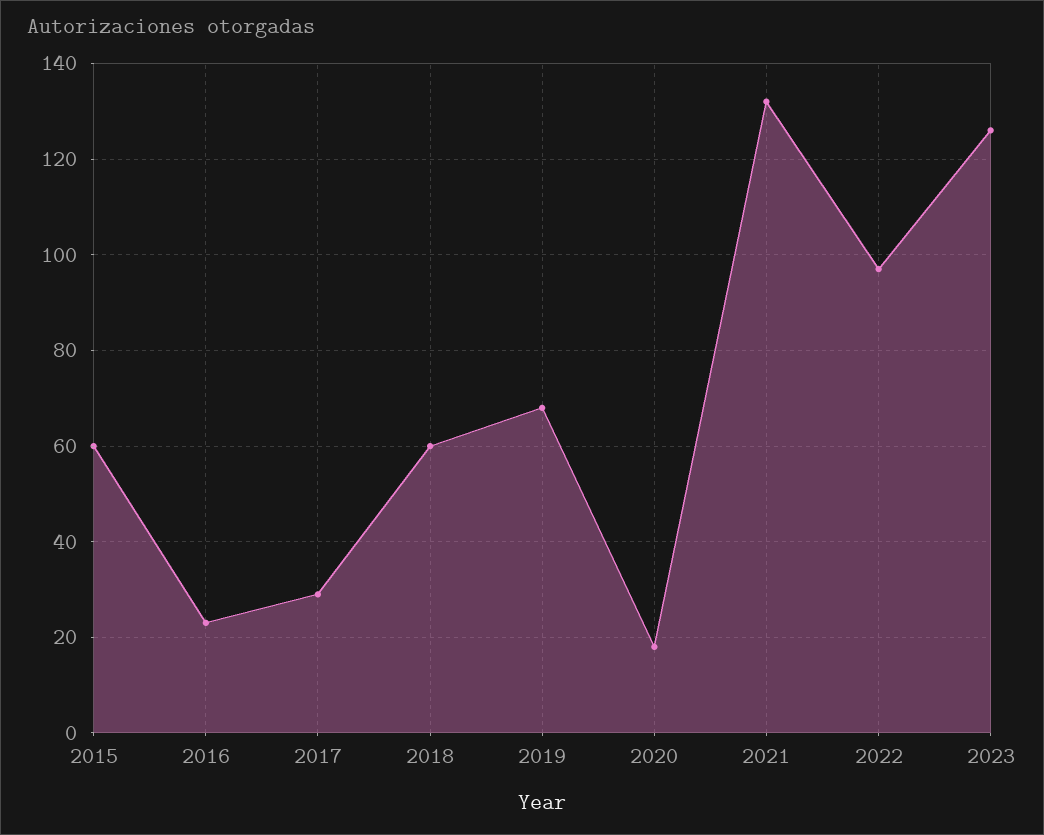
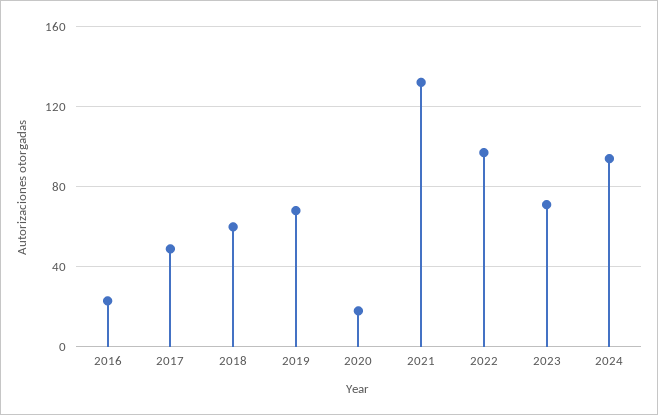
2015: 60 -> none
2017: 30 -> 50
2023: 125 -> 70
2024: none -> 95

